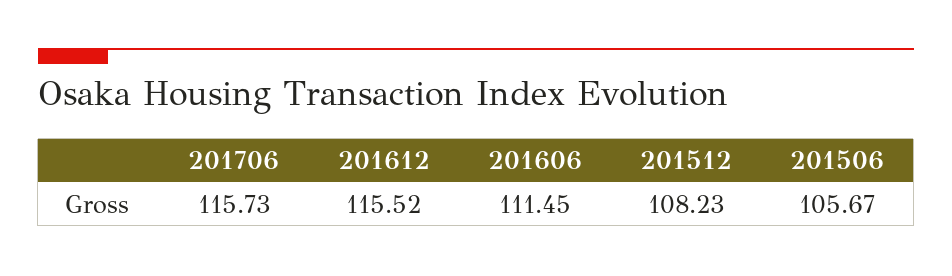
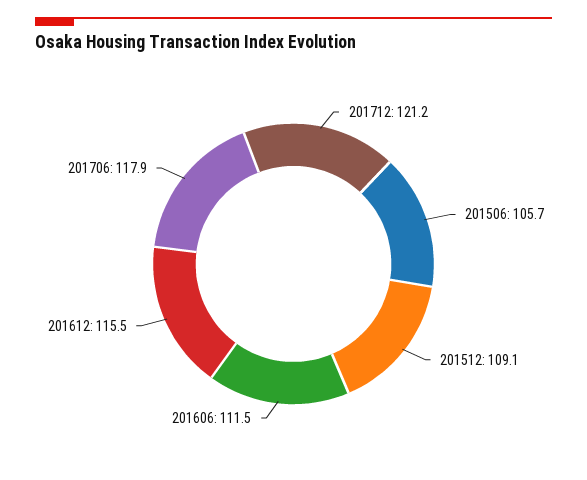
201706: 115.73 -> 117.9
201512: 108.23 -> 109.1
201712: none -> 121.2

